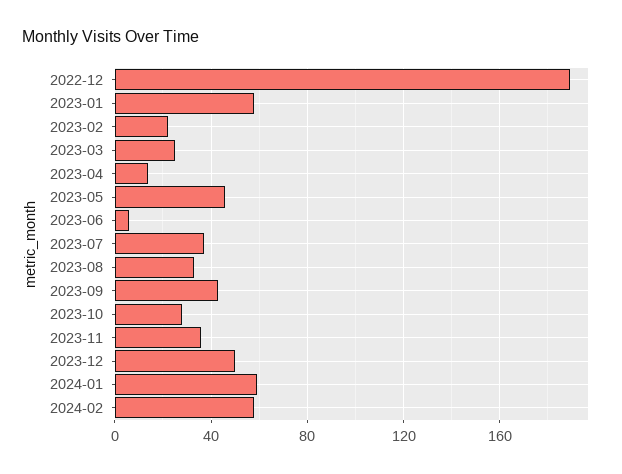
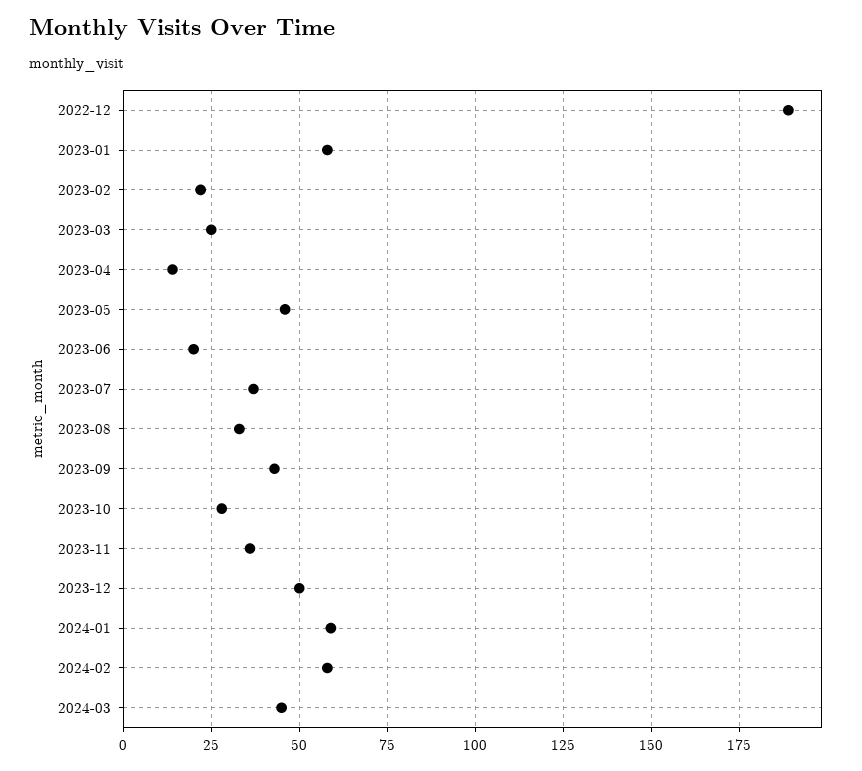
2023-06: 5 -> 20
2024-03: none -> 45

